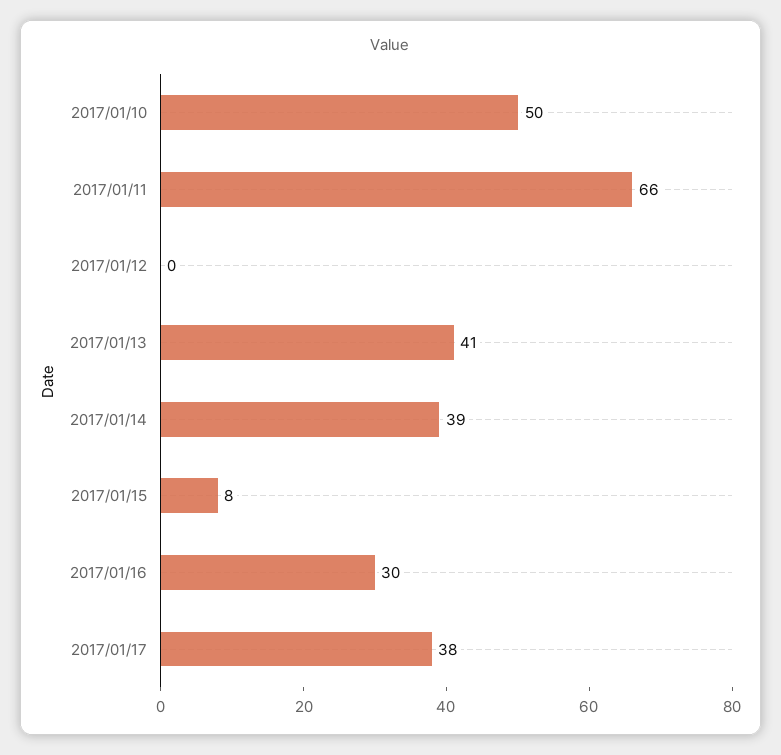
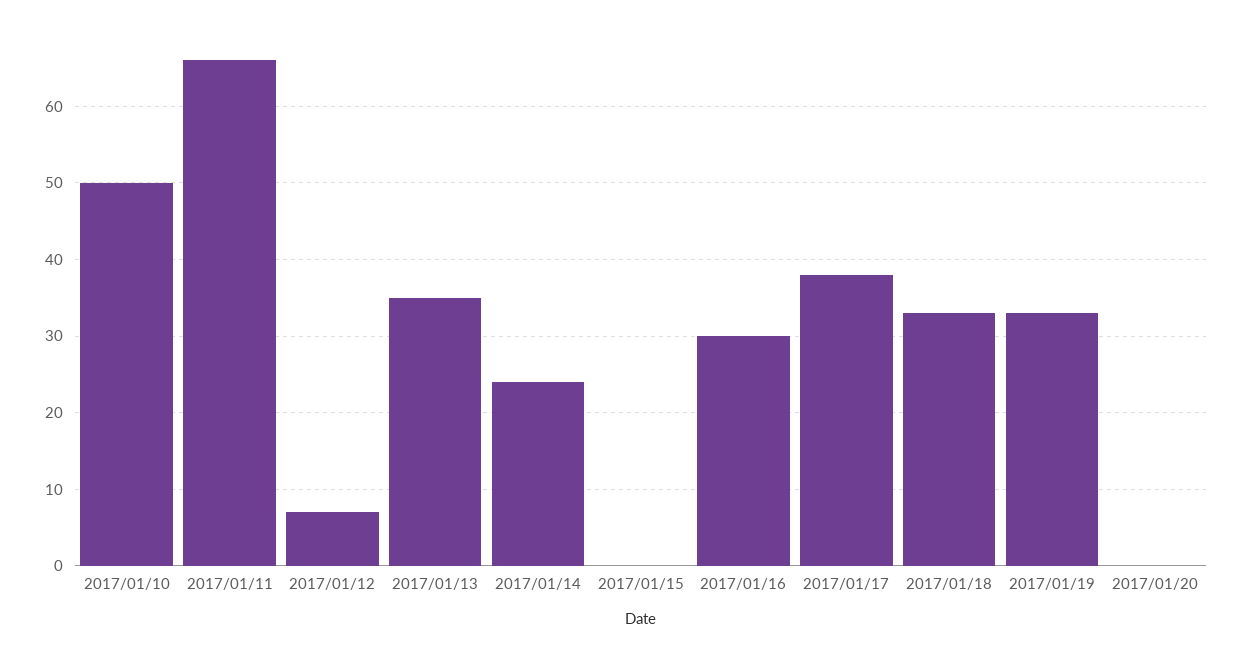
2017/01/12: 0 -> 7
2017/01/13: 41 -> 35
2017/01/14: 39 -> 24
2017/01/15: 8 -> 0
2017/01/18: none -> 33
2017/01/19: none -> 33
2017/01/20: none -> 0

